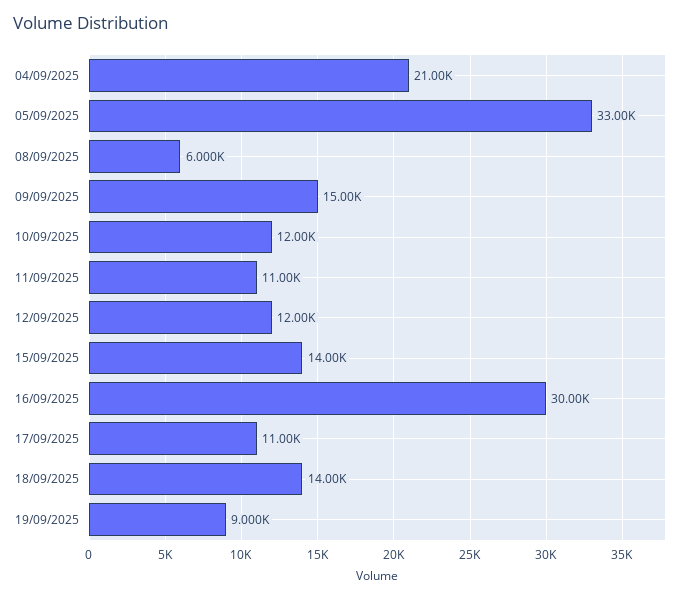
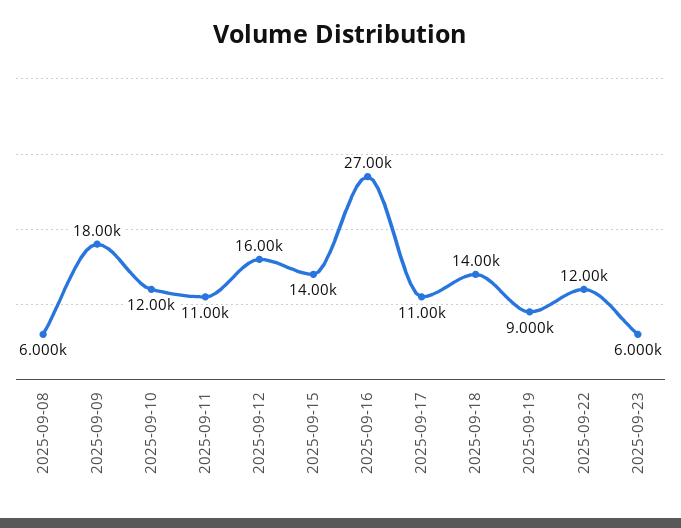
04/09/2025: 21000 -> none
05/09/2025: 33000 -> none
09/09/2025: 15000 -> 18000
12/09/2025: 12000 -> 16000
16/09/2025: 30000 -> 27000
2025-09-22: none -> 12000
2025-09-23: none -> 6000

